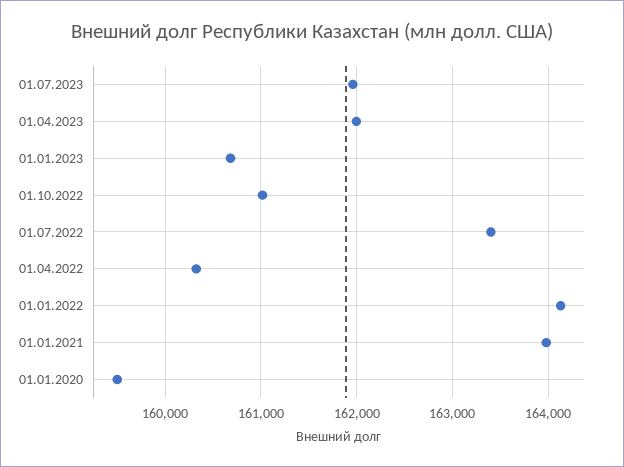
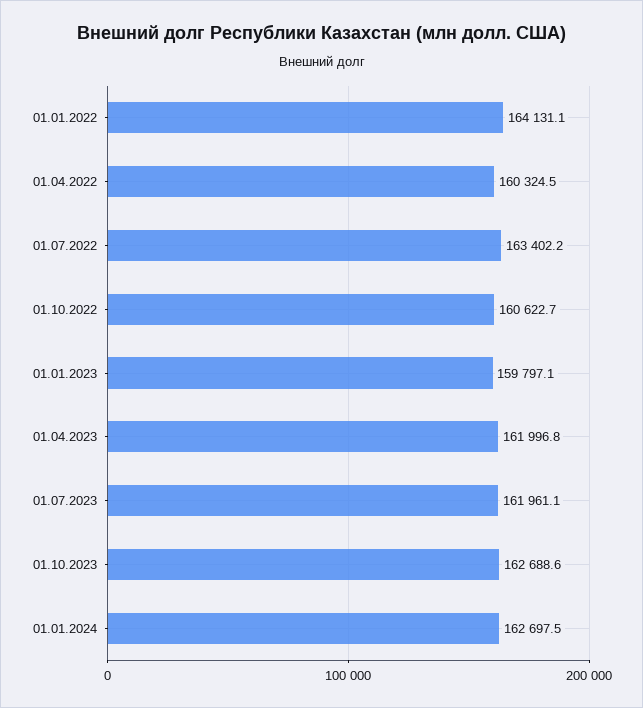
01.01.2023: 160700 -> 159797.1
01.10.2022: 161000 -> 160622.7
01.01.2021: 164000 -> none
01.01.2020: 159500 -> none
01.10.2023: none -> 162688.6
01.01.2024: none -> 162697.5

